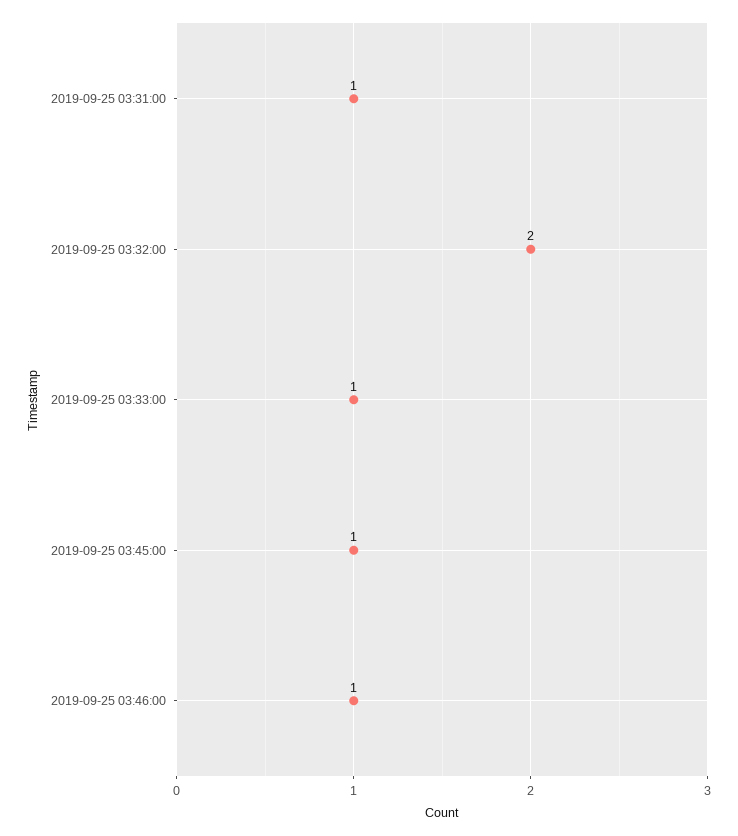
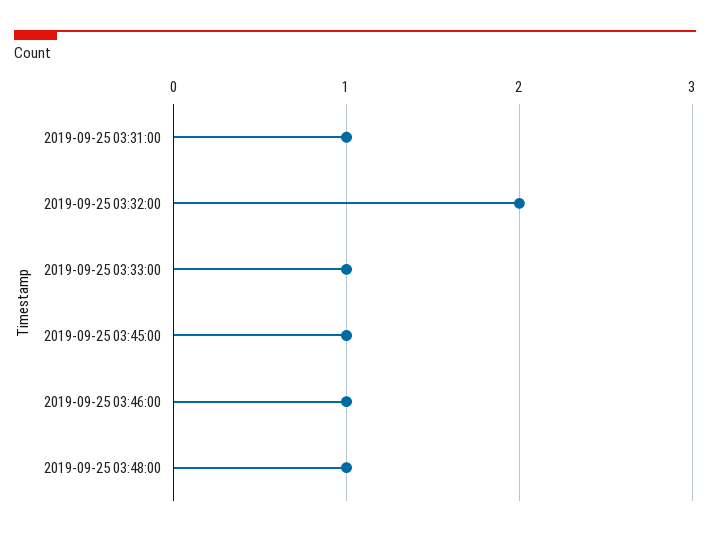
2019-09-25 03:48:00: none -> 1

